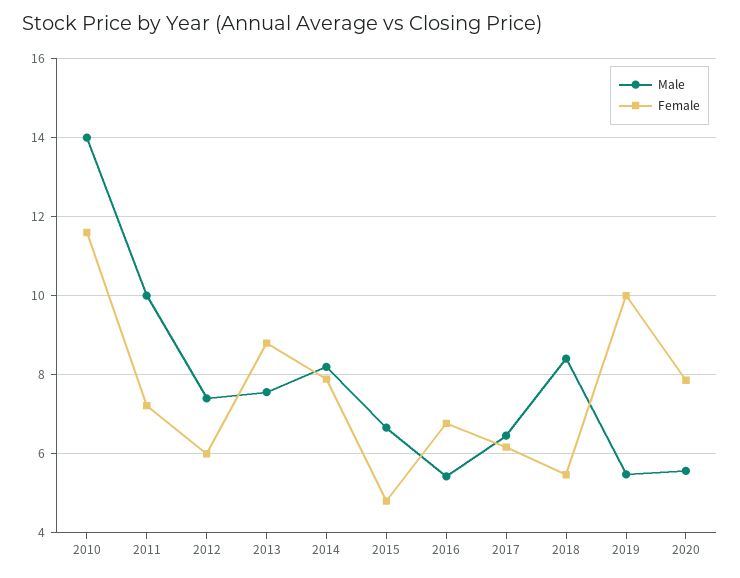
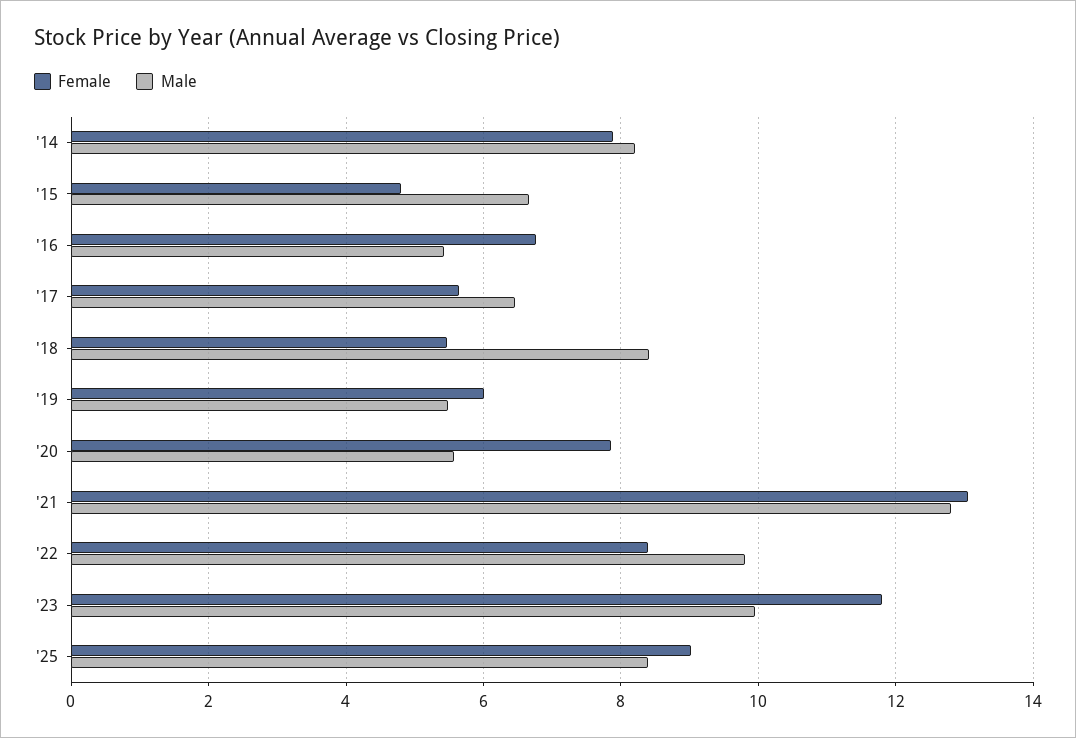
Male, 2010: 14 -> none
Female, 2010: 11.6 -> none
Male, 2011: 10 -> none
Female, 2011: 7.2 -> none
Male, 2012: 7.4 -> none
Female, 2012: 6 -> none
Male, 2013: 7.6 -> none
Female, 2013: 8.8 -> none
Female, 2017: 6.2 -> 5.6
Female, 2019: 10 -> 6
Female, '21: none -> 13
Male, '21: none -> 12.8
Female, '22: none -> 8.4
Male, '22: none -> 9.8
Female, '23: none -> 11.8
Male, '23: none -> 10
Female, '25: none -> 9
Male, '25: none -> 8.4

